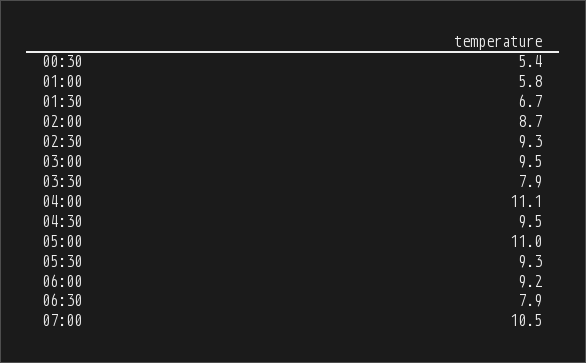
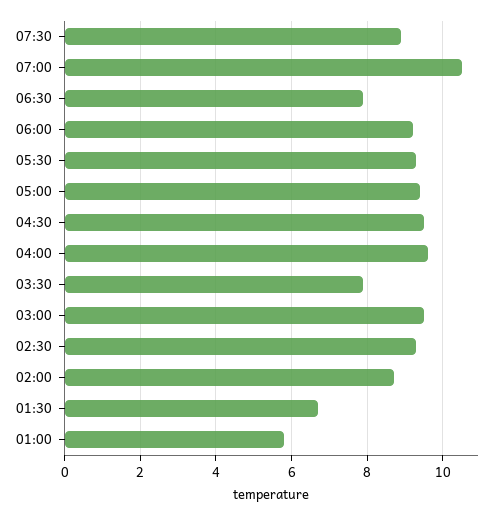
00:30: 5.4 -> none
04:00: 11.1 -> 9.5
05:00: 11 -> 9.5
07:30: none -> 9

